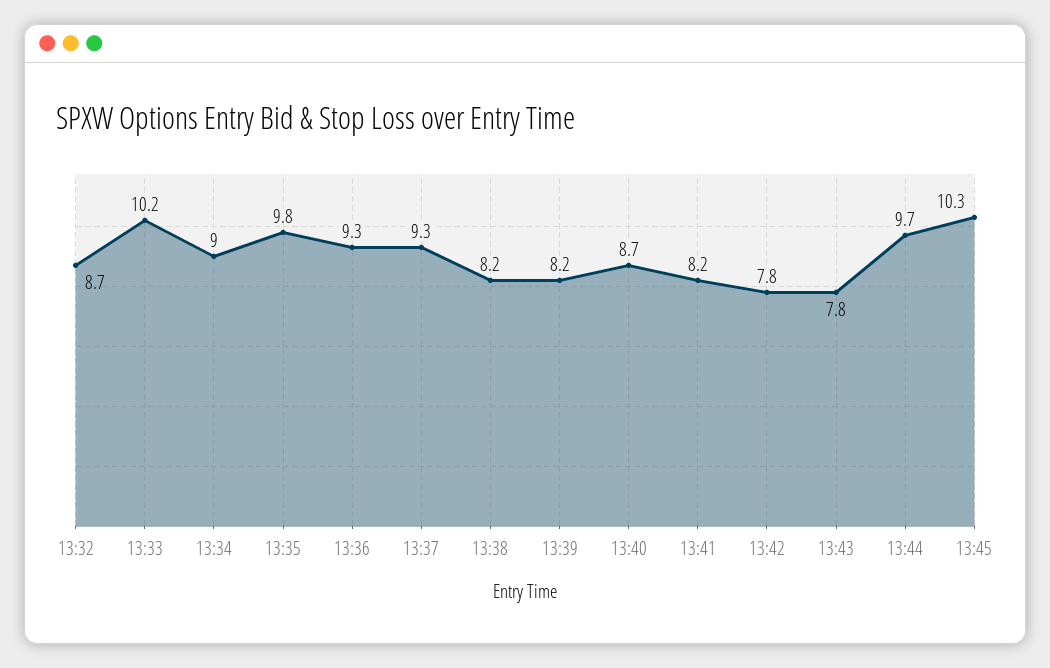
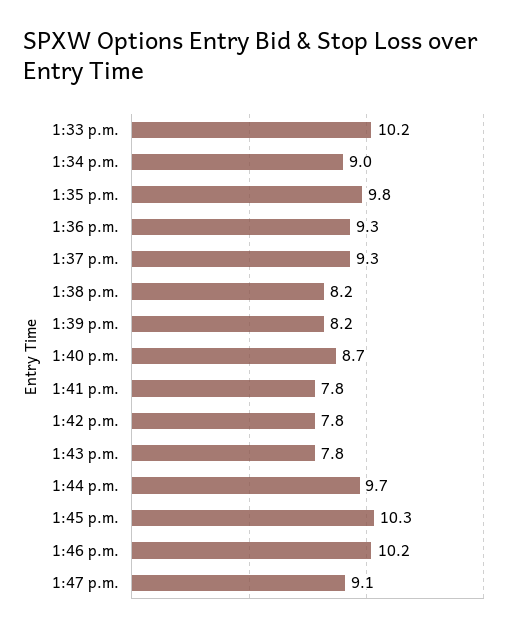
13:32: 8.7 -> none
13:41: 8.2 -> 7.8
1:46 p.m.: none -> 10.2
1:47 p.m.: none -> 9.1

